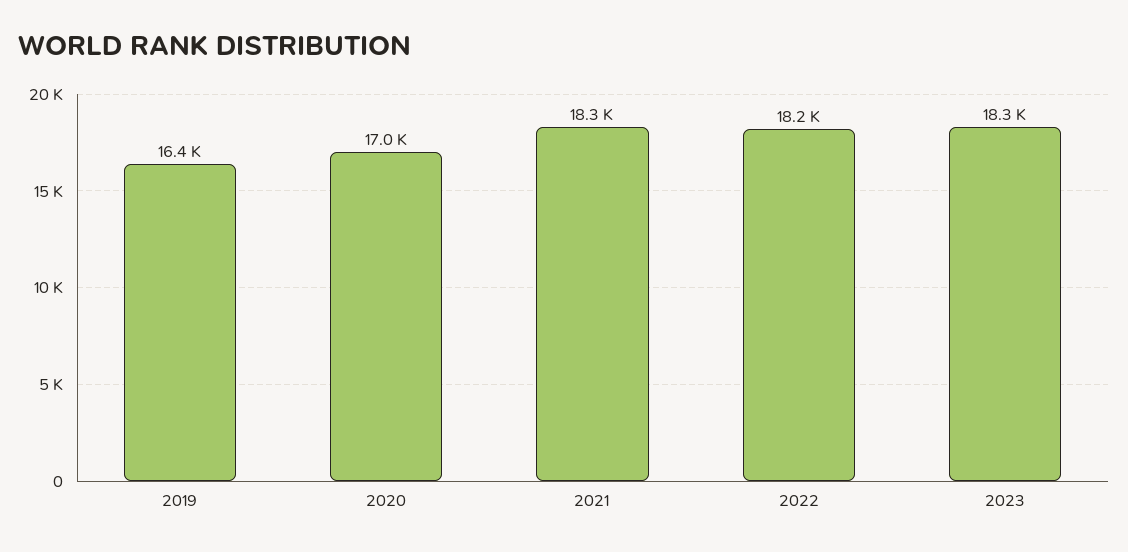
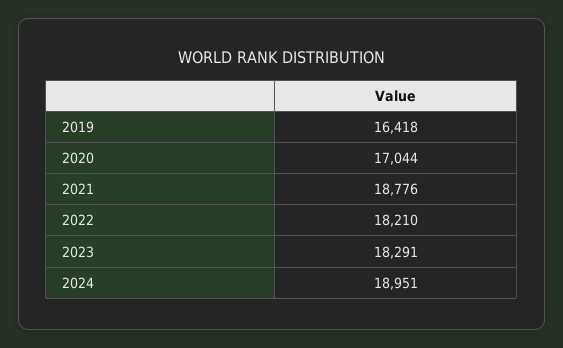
2021: 18300 -> 18776
2024: none -> 18951

